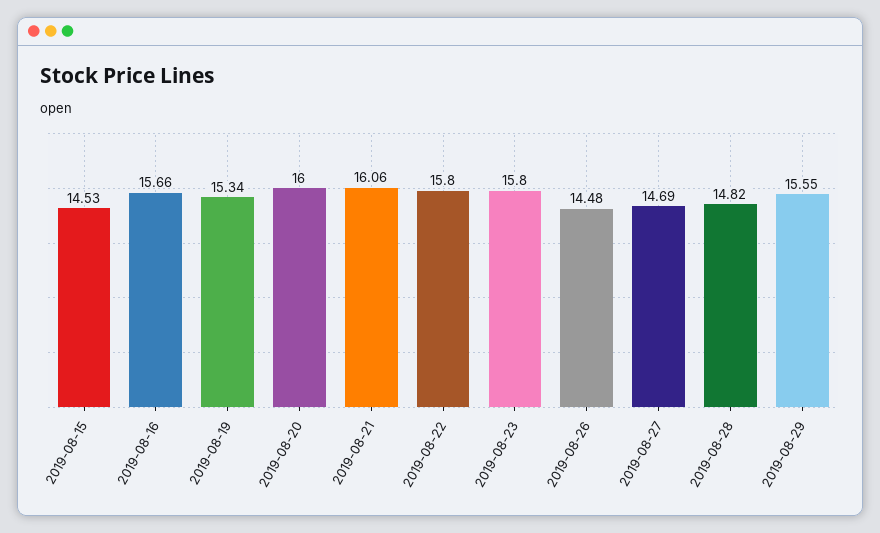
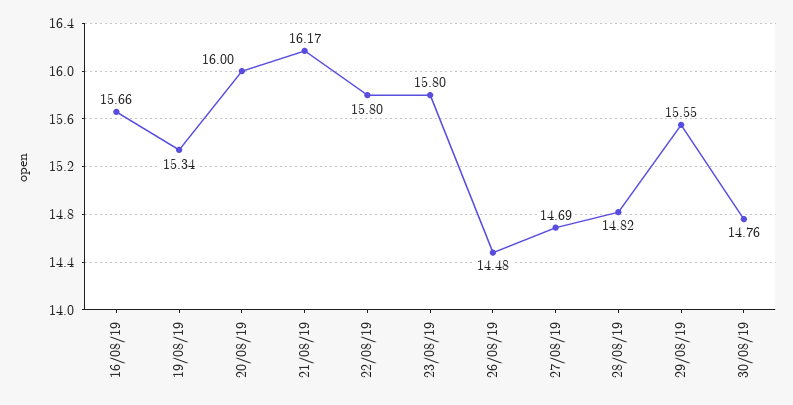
2019-08-15: 14.53 -> none
2019-08-21: 16.06 -> 16.17
30/08/19: none -> 14.76

